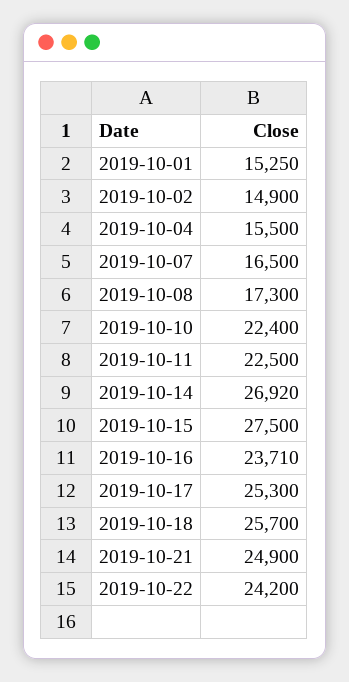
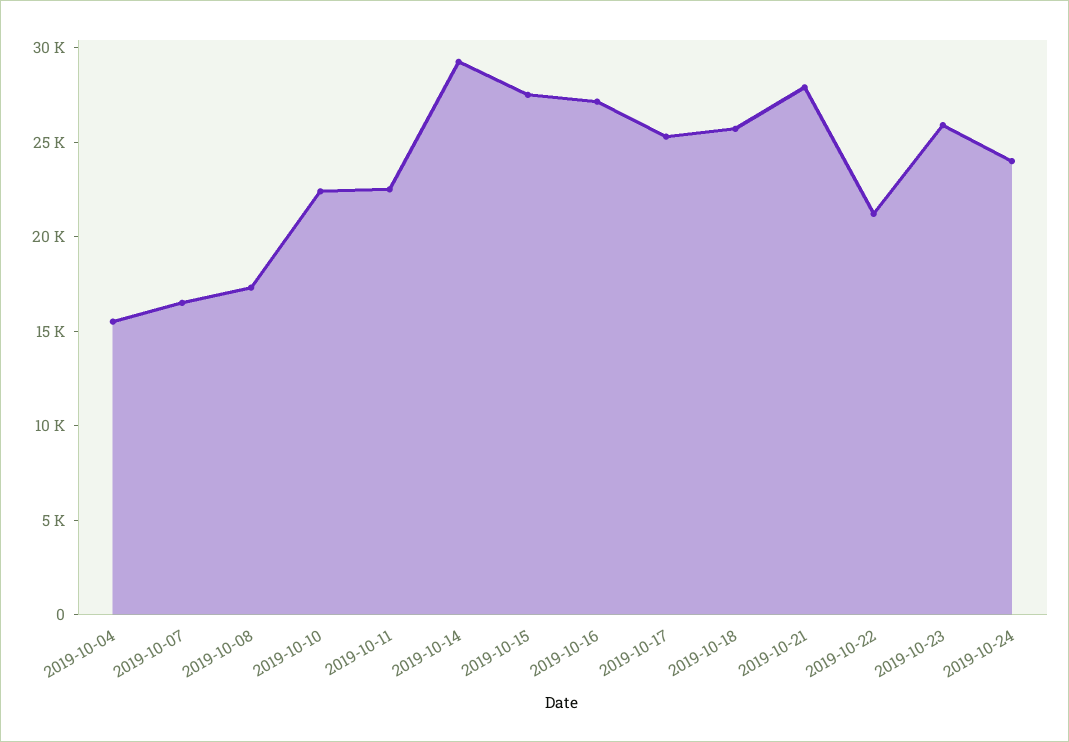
2019-10-01: 15250 -> none
2019-10-02: 14900 -> none
2019-10-14: 26920 -> 29000
2019-10-16: 23710 -> 27000
2019-10-21: 24900 -> 28000
2019-10-22: 24200 -> 21000
2019-10-23: none -> 26000
2019-10-24: none -> 24000

